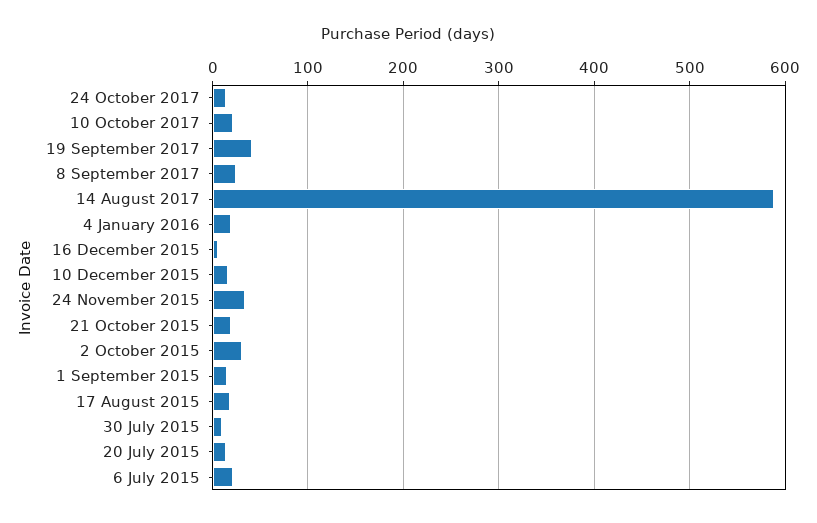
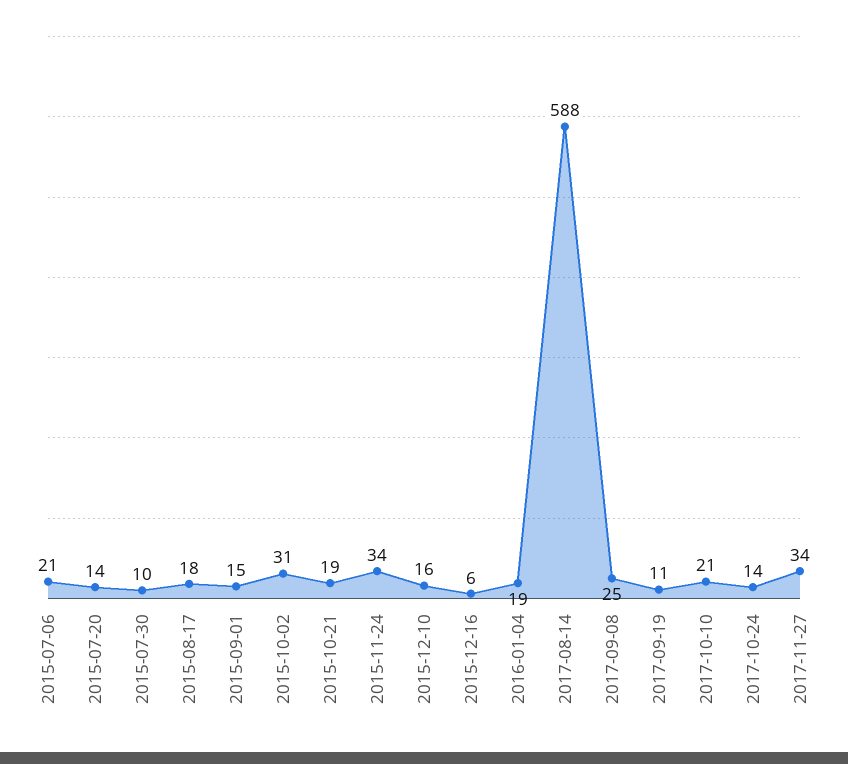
19 September 2017: 40 -> 11
2017-11-27: none -> 34

